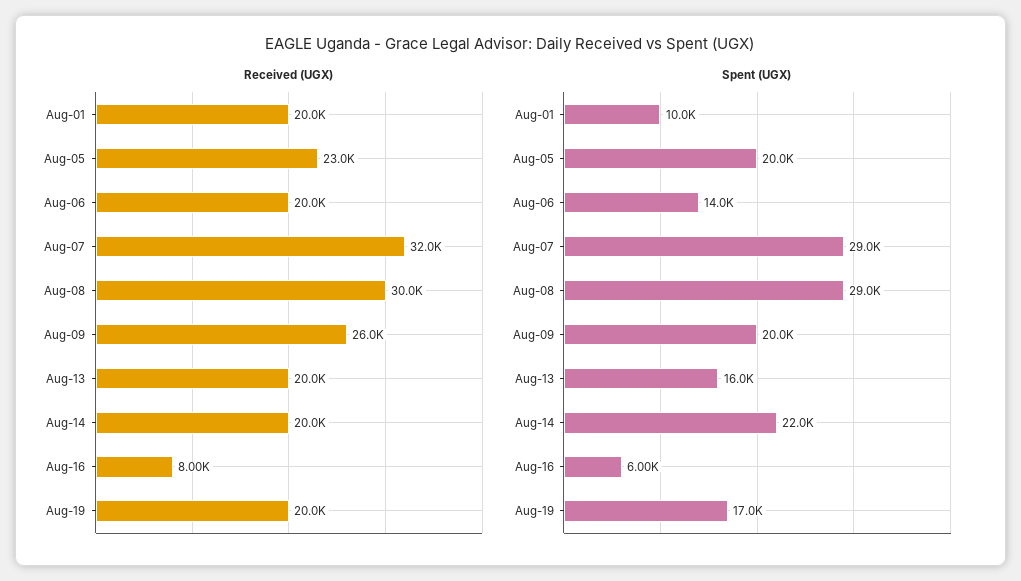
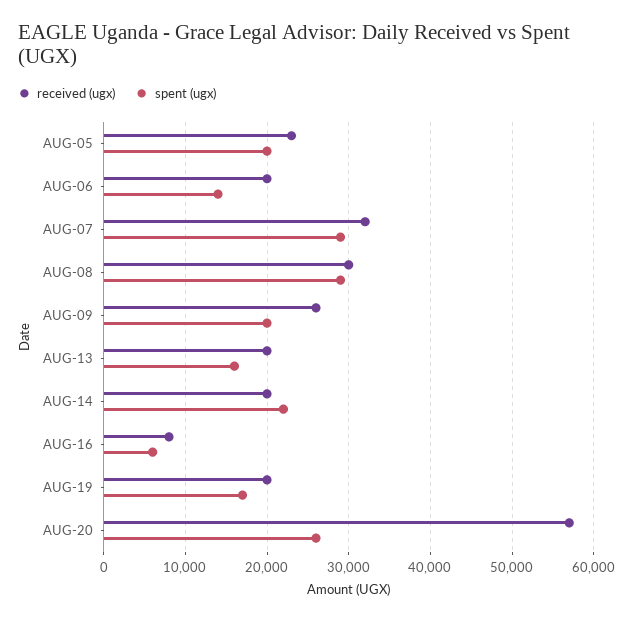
Received (UGX), Aug-01: 20000 -> none
Spent (UGX), Aug-01: 10000 -> none
Received (UGX), AUG-20: none -> 57000
Spent (UGX), AUG-20: none -> 26000

